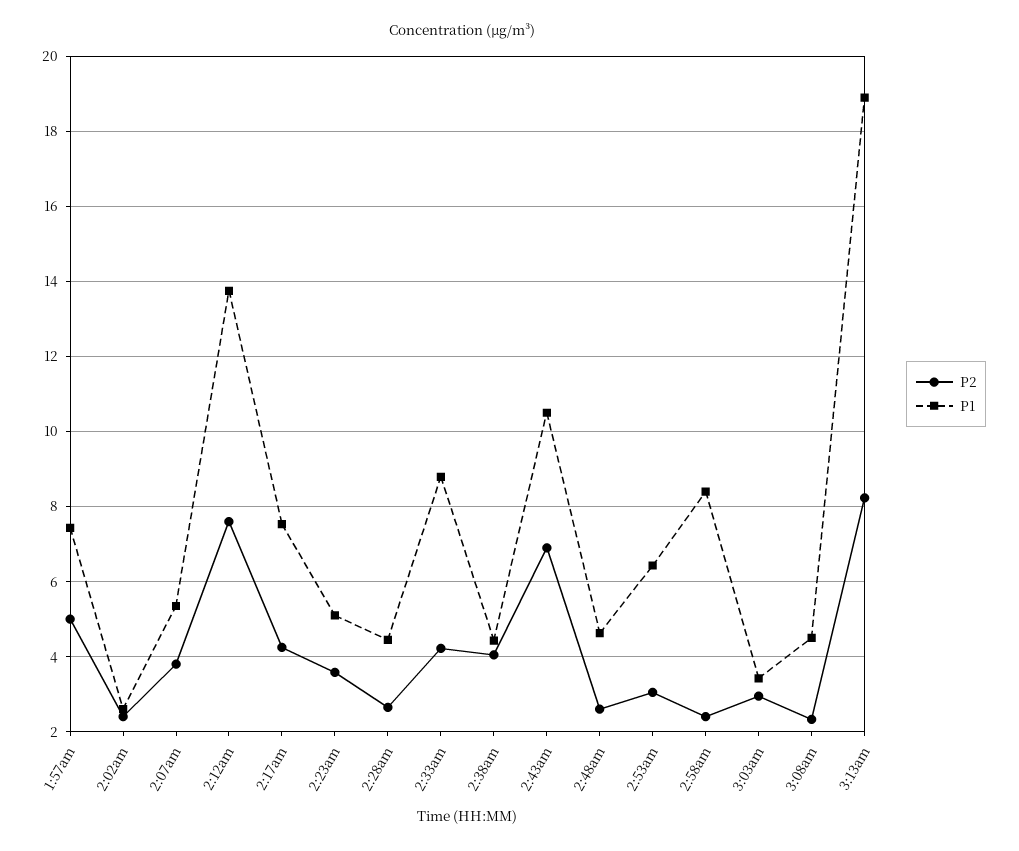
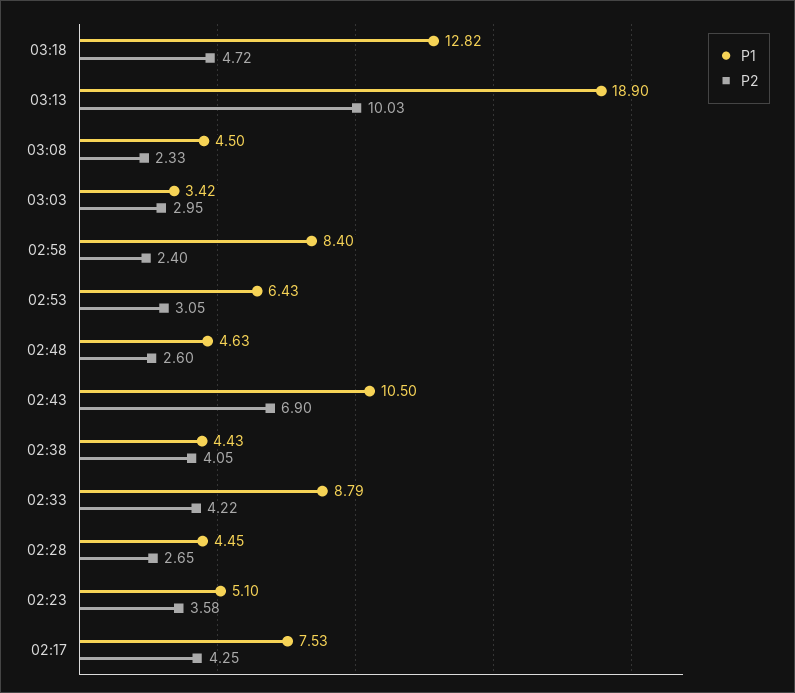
P2, 1:57am: 5 -> none
P1, 1:57am: 7.4 -> none
P2, 2:02am: 2.4 -> none
P1, 2:02am: 2.6 -> none
P2, 2:07am: 3.8 -> none
P1, 2:07am: 5.4 -> none
P2, 2:12am: 7.6 -> none
P1, 2:12am: 13.8 -> none
P2, 3:13am: 8.2 -> 10.03
P1, 03:18: none -> 12.82
P2, 03:18: none -> 4.72

